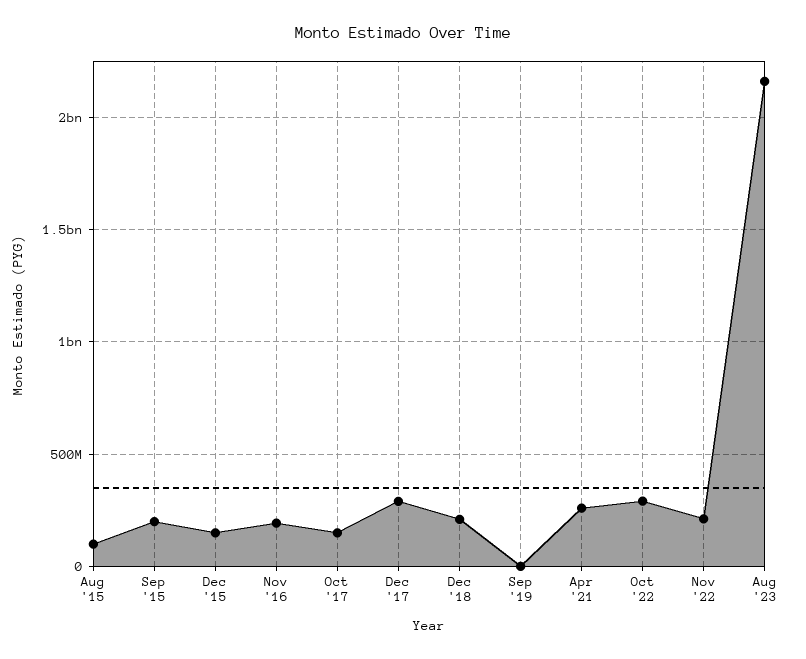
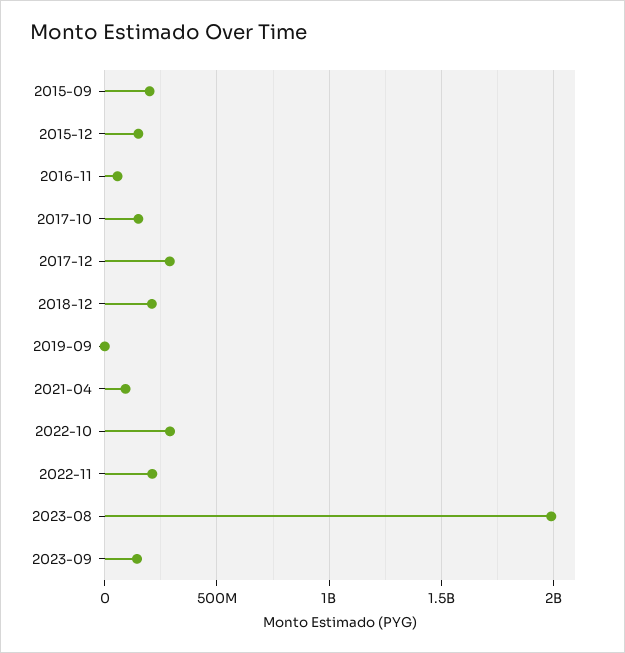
Aug '15: 100000000 -> none
Nov '16: 200000000 -> 50000000
Apr '21: 250000000 -> 100000000
Aug '23: 2150000000 -> 2000000000
2023-09: none -> 150000000

